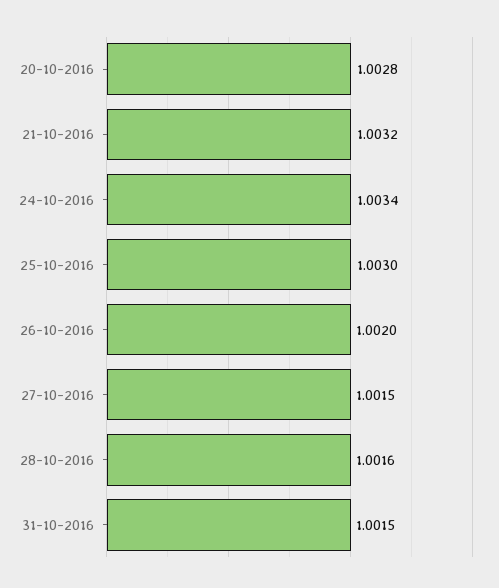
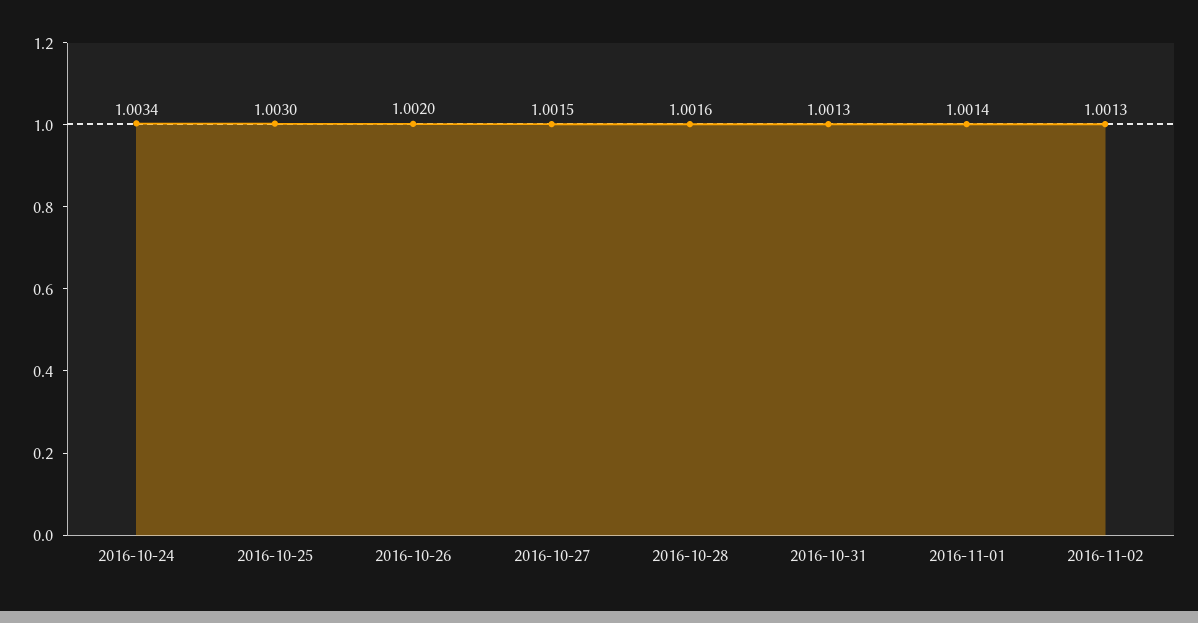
20-10-2016: 1.0028 -> none
21-10-2016: 1.0032 -> none
31-10-2016: 1.0015 -> 1.0013
2016-11-01: none -> 1.0014
2016-11-02: none -> 1.0013

